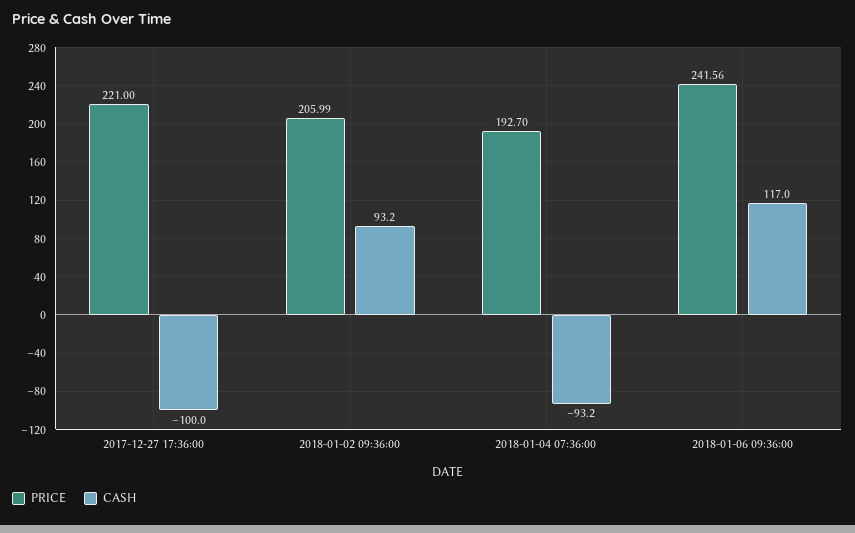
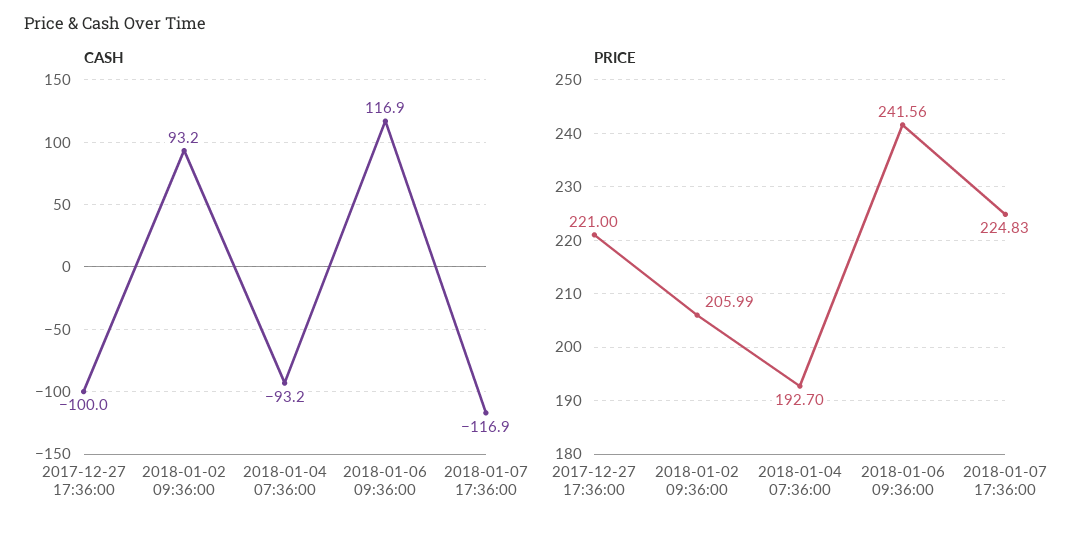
CASH, 2018-01-06 09:36:00: 117 -> 116.9
CASH, 2018-01-07 17:36:00: none -> -116.9
PRICE, 2018-01-07 17:36:00: none -> 224.83

